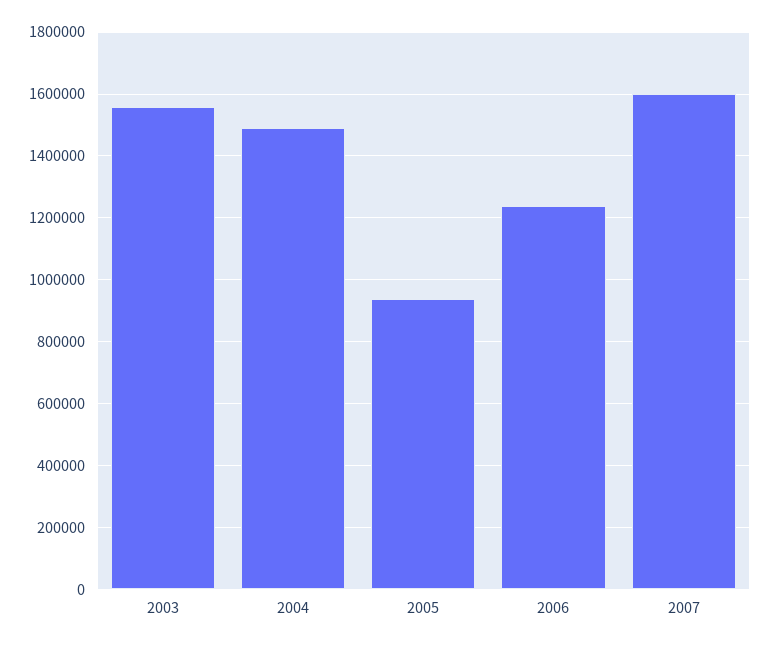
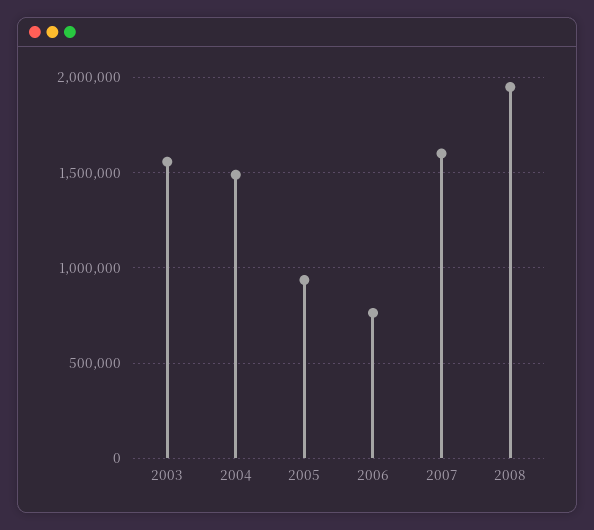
2006: 1240000 -> 750000
2008: none -> 1950000

